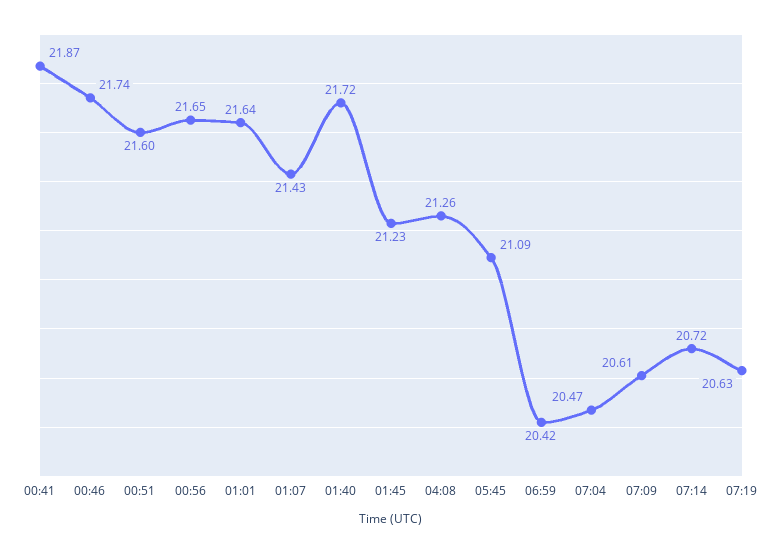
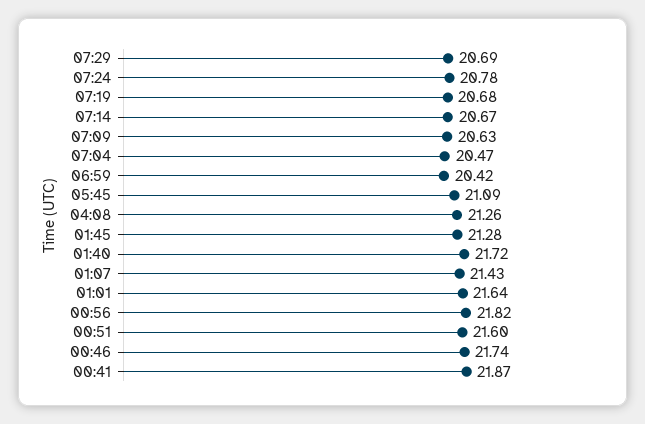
00:56: 21.65 -> 21.82
01:45: 21.23 -> 21.28
07:09: 20.61 -> 20.63
07:14: 20.72 -> 20.67
07:19: 20.63 -> 20.68
07:29: none -> 20.69
07:24: none -> 20.78

